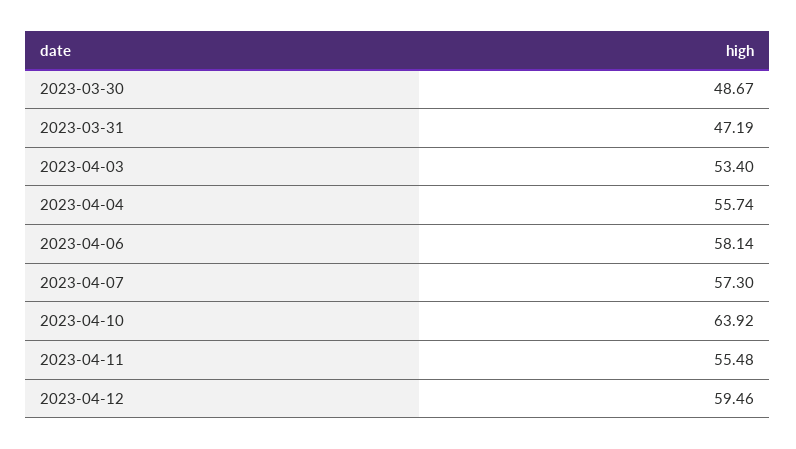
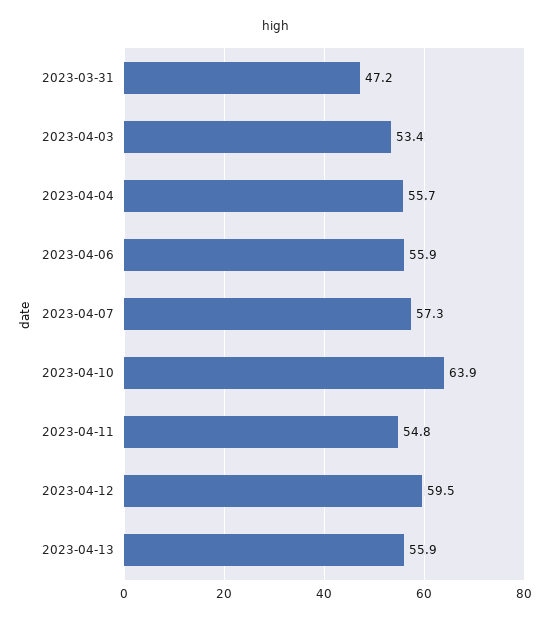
2023-03-30: 48.67 -> none
2023-04-06: 58.14 -> 55.9
2023-04-11: 55.48 -> 54.8
2023-04-13: none -> 55.9

